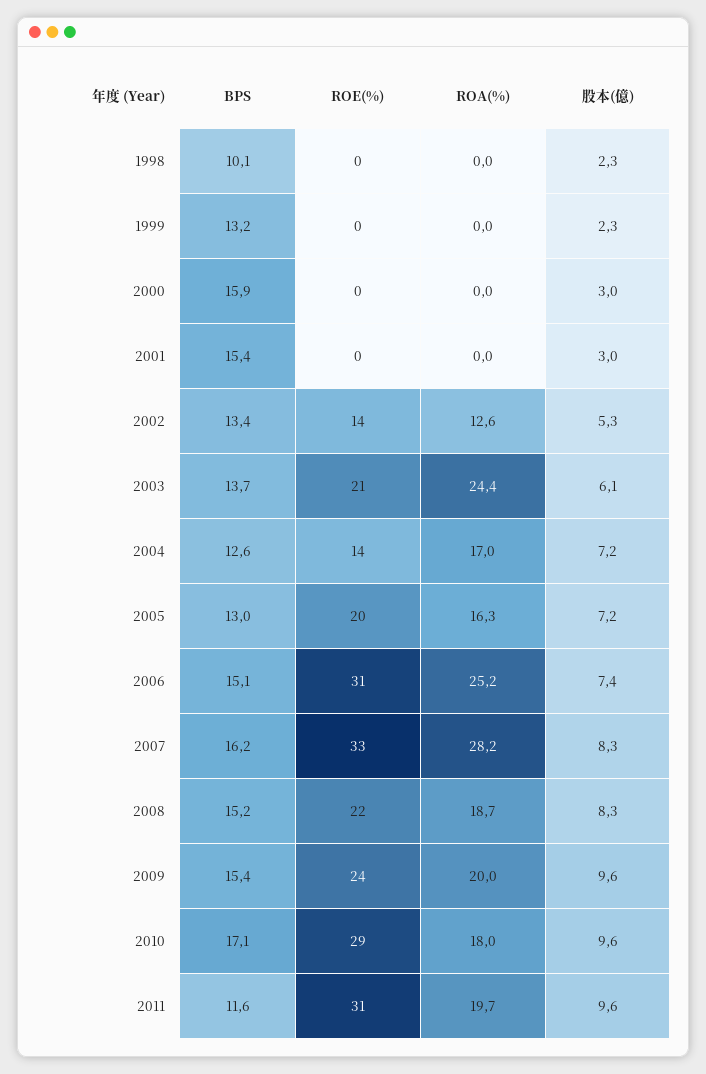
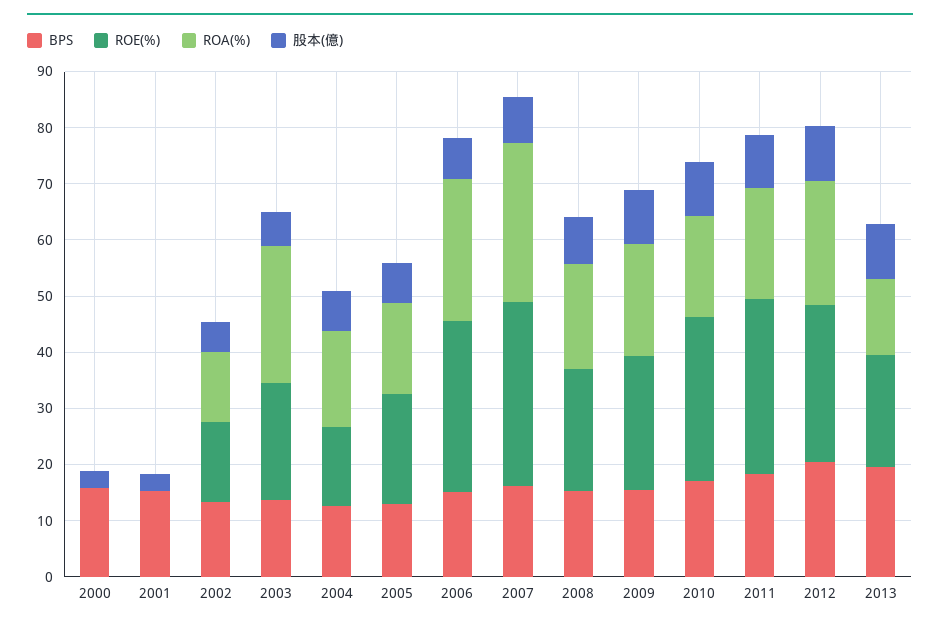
BPS, 1998: 10.1 -> none
ROE(%), 1998: 0 -> none
ROA(%), 1998: 0 -> none
股本(億), 1998: 2.3 -> none
BPS, 1999: 13.2 -> none
ROE(%), 1999: 0 -> none
ROA(%), 1999: 0 -> none
股本(億), 1999: 2.3 -> none
BPS, 2011: 11.6 -> 18
BPS, 2012: none -> 20
ROE(%), 2012: none -> 28
ROA(%), 2012: none -> 22
股本(億), 2012: none -> 10
BPS, 2013: none -> 20
ROE(%), 2013: none -> 20
ROA(%), 2013: none -> 14
股本(億), 2013: none -> 10

